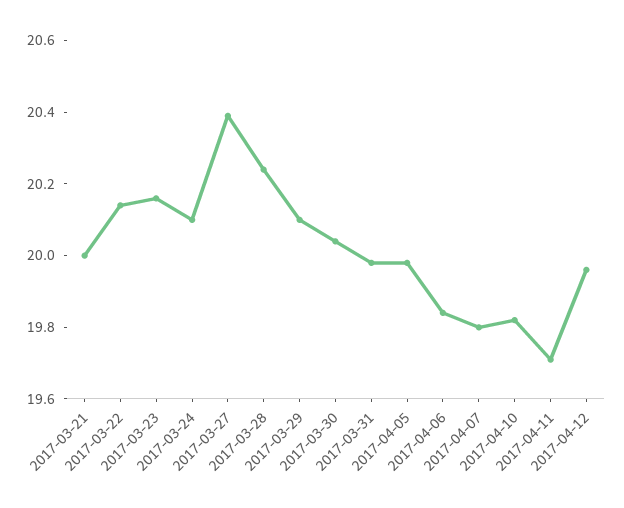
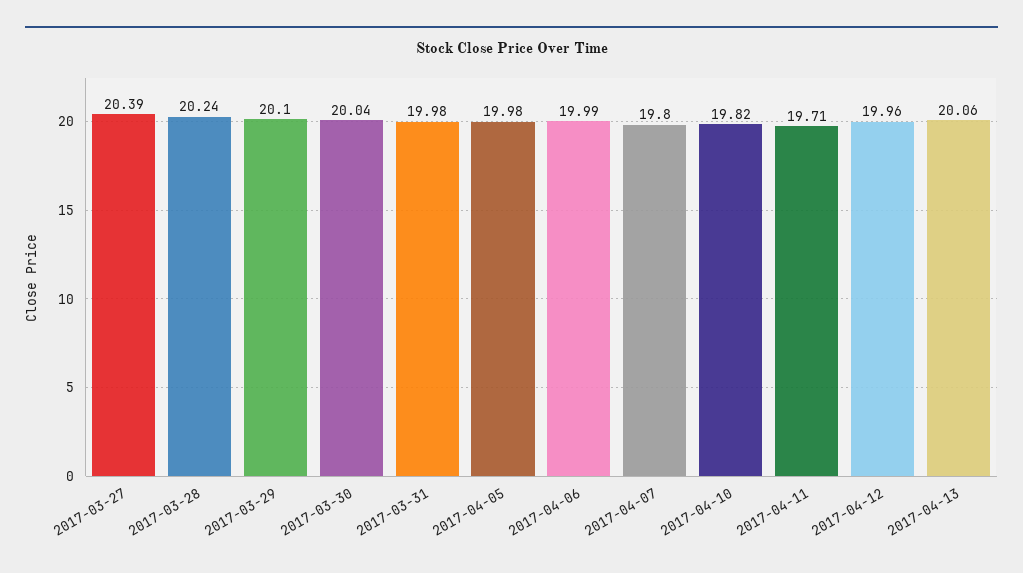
2017-03-21: 20 -> none
2017-03-22: 20.15 -> none
2017-03-23: 20.15 -> none
2017-03-24: 20.1 -> none
2017-04-06: 19.85 -> 19.99
2017-04-13: none -> 20.06

